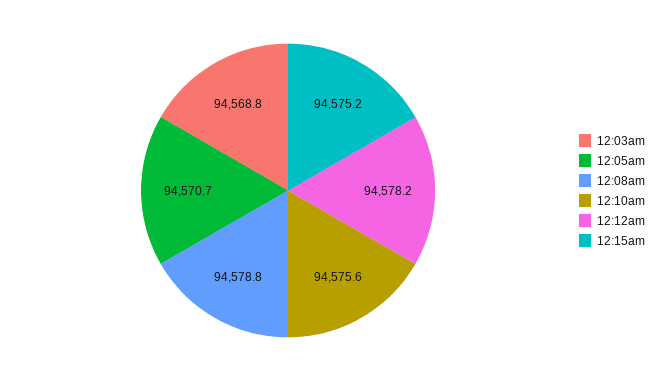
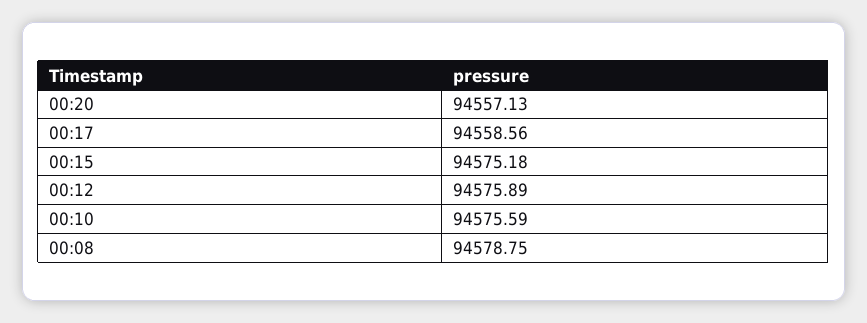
12:03am: 94568.8 -> none
12:05am: 94570.7 -> none
12:12am: 94578.2 -> 94575.89
00:20: none -> 94557.13
00:17: none -> 94558.56

